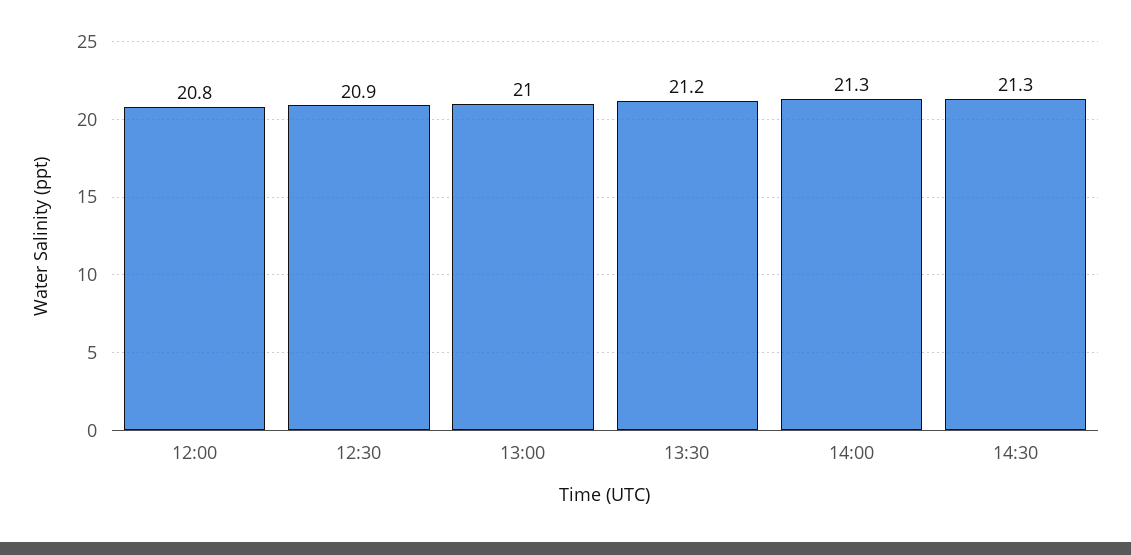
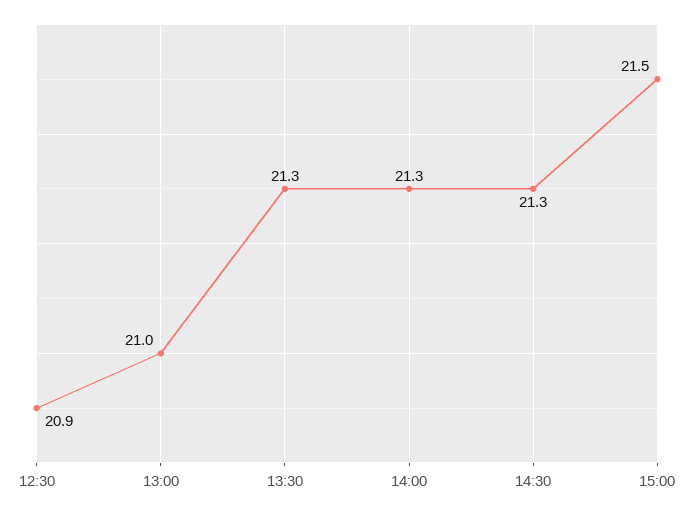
12:00: 20.8 -> none
13:30: 21.2 -> 21.3
15:00: none -> 21.5

